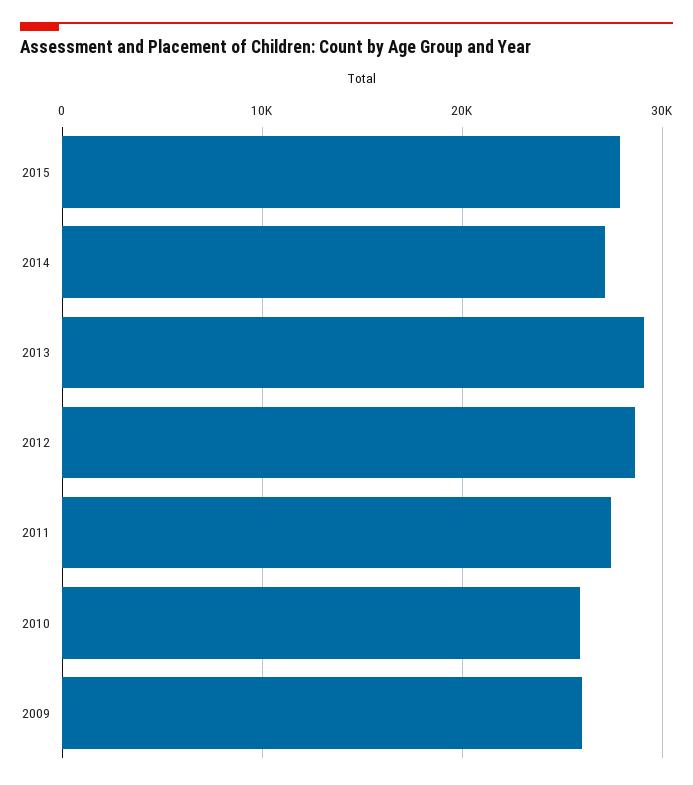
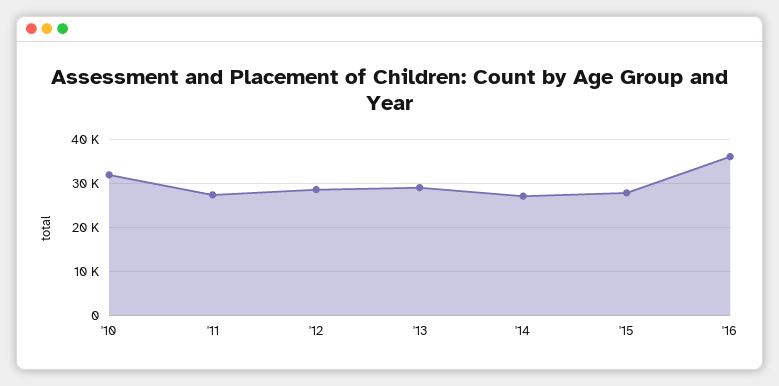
2010: 26000 -> 32000
2009: 26000 -> none
'16: none -> 36000

